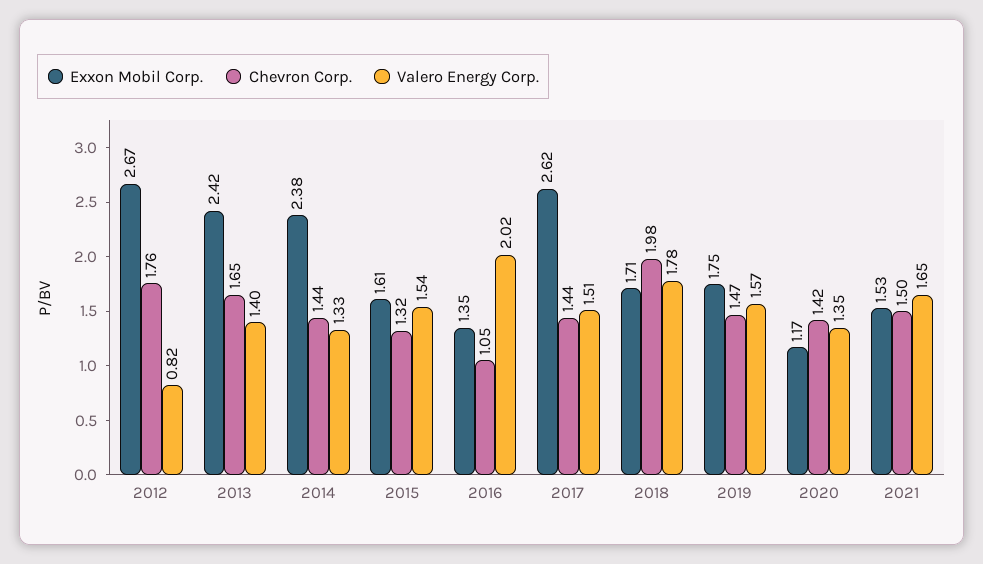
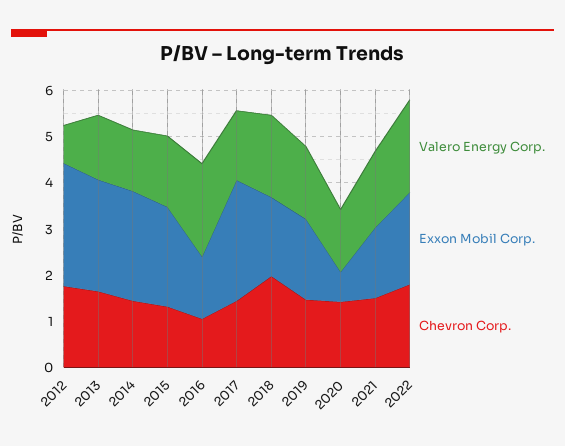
Exxon Mobil Corp., 2015: 1.61 -> 2.2
Exxon Mobil Corp., 2020: 1.17 -> 0.6
Valero Energy Corp., 2022: none -> 2
Exxon Mobil Corp., 2022: none -> 2
Chevron Corp., 2022: none -> 1.8

